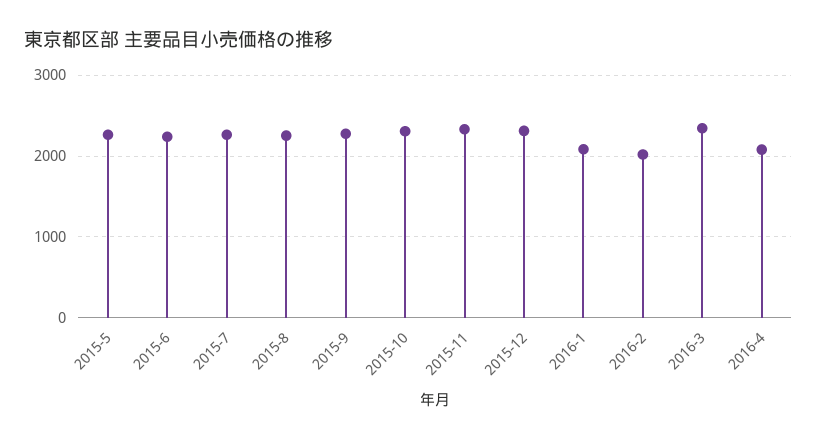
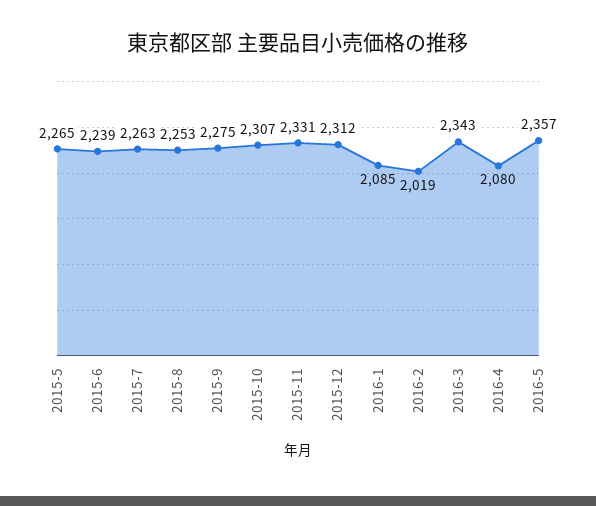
2016-5: none -> 2357

